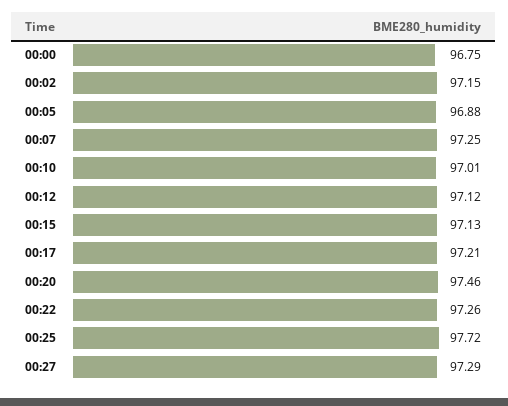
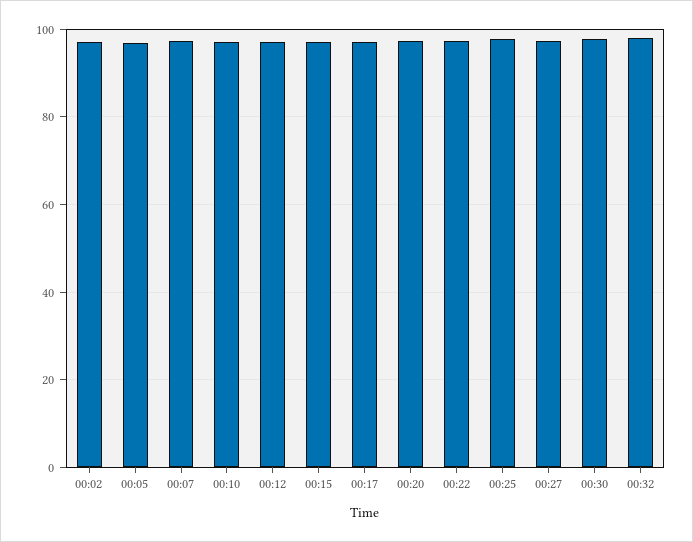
00:00: 96.75 -> none
00:30: none -> 98
00:32: none -> 98

